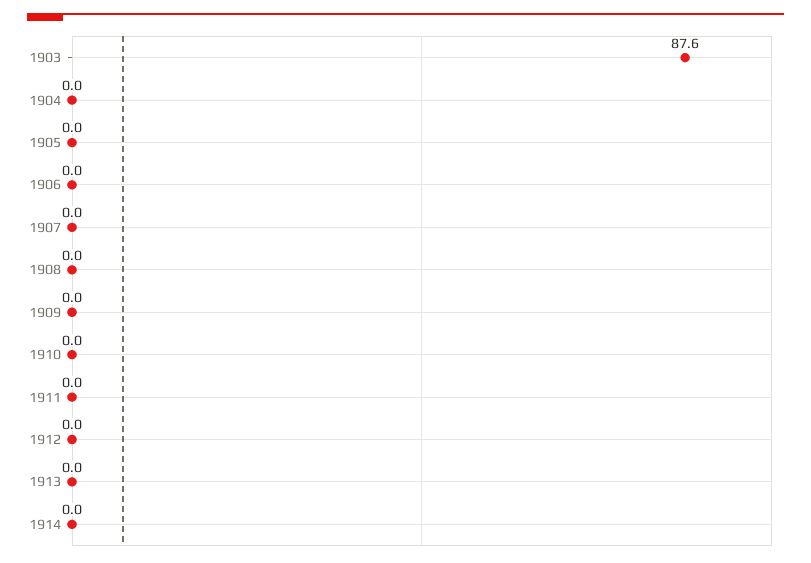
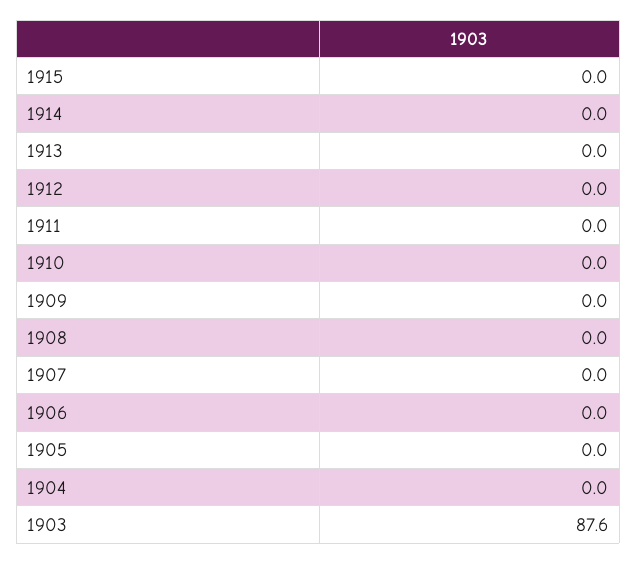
1915: none -> 0

